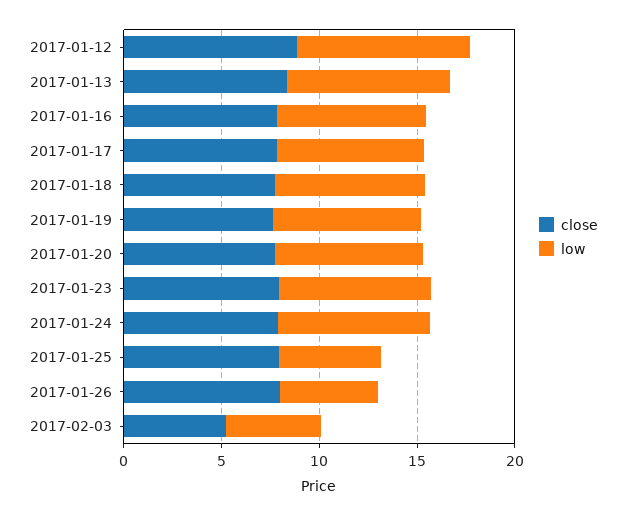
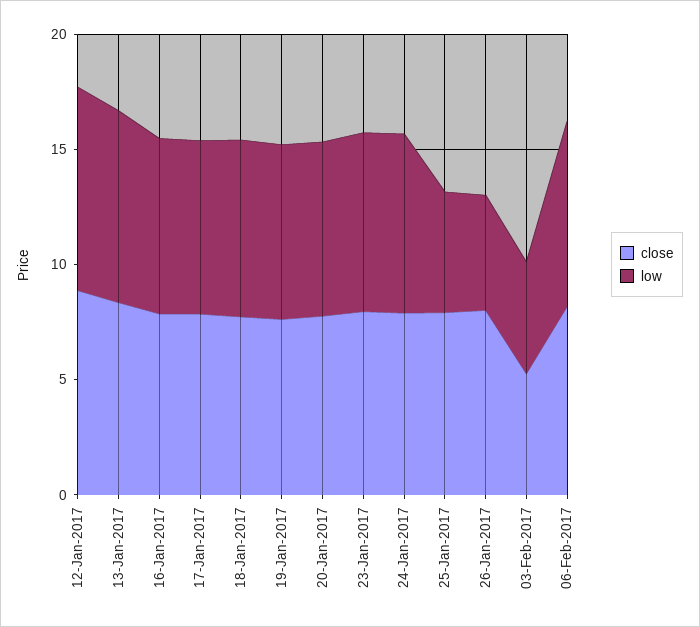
close, 06-Feb-2017: none -> 8
low, 06-Feb-2017: none -> 8

